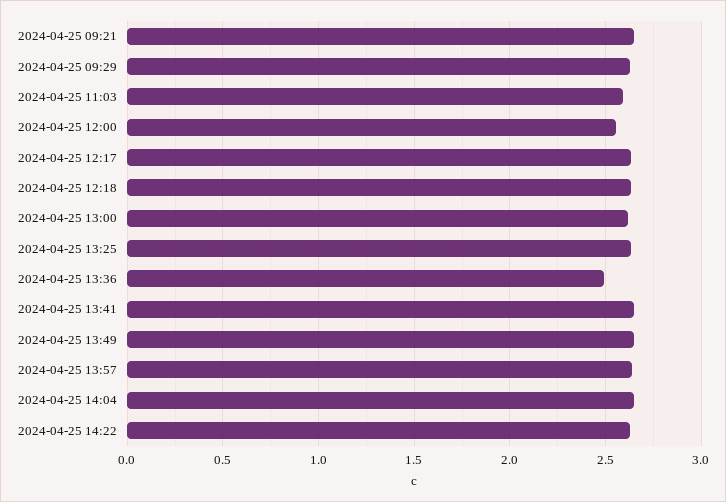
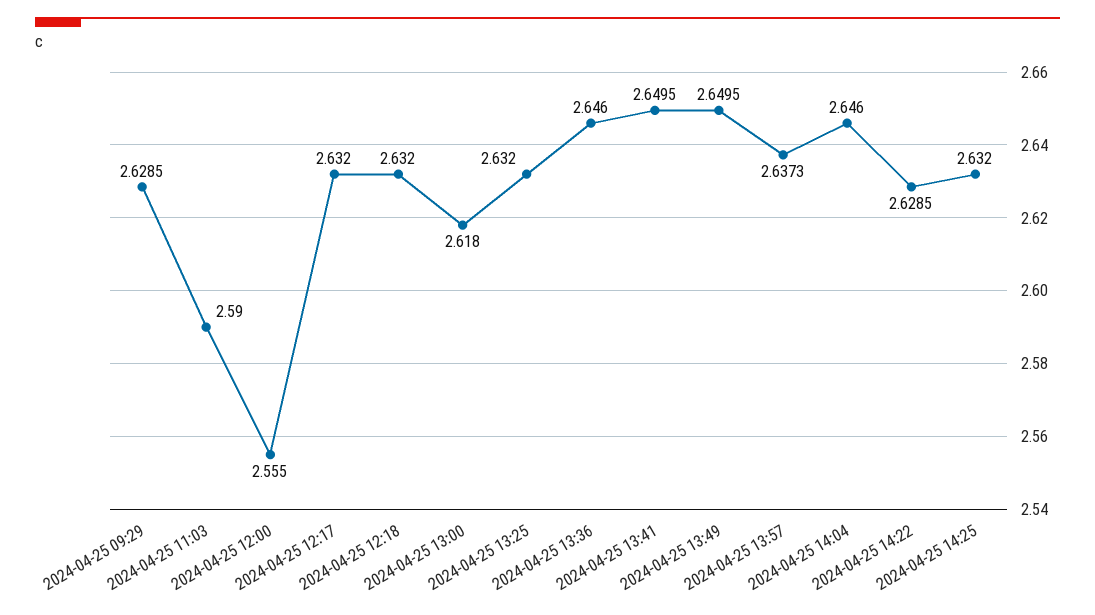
2024-04-25 09:21: 2.65 -> none
2024-04-25 13:36: 2.5 -> 2.646
2024-04-25 14:25: none -> 2.632

